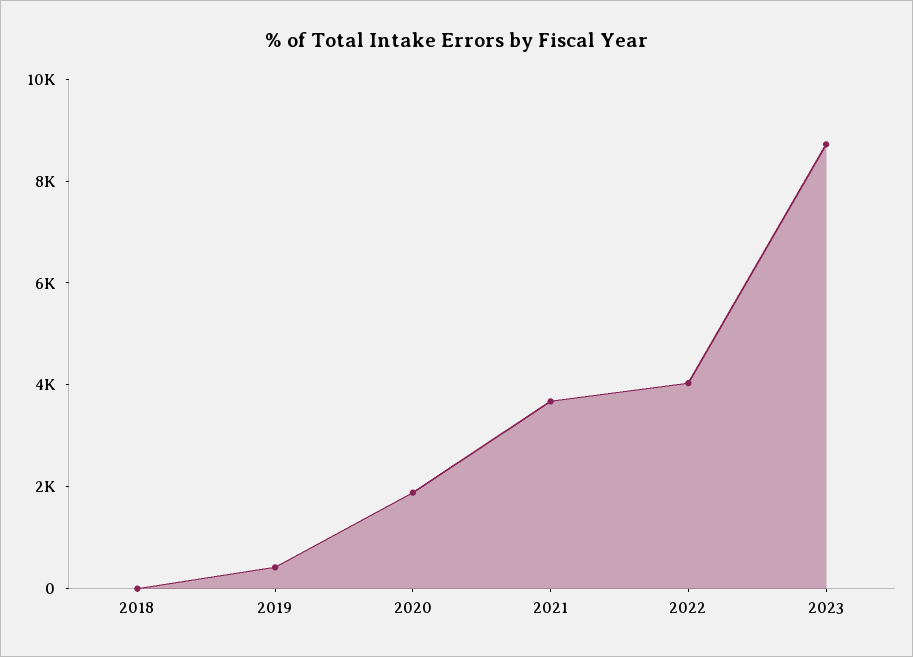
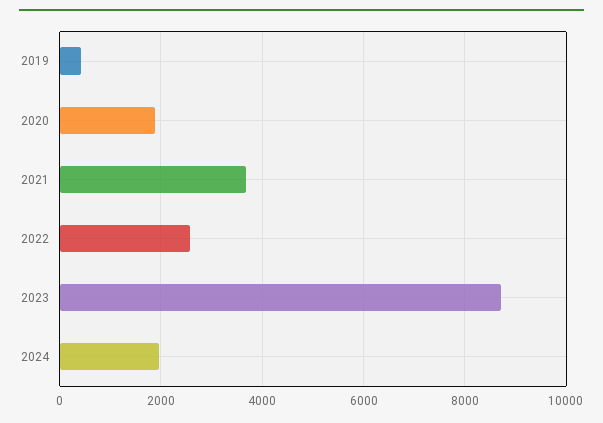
2018: 0 -> none
2022: 4000 -> 2600
2024: none -> 2000

